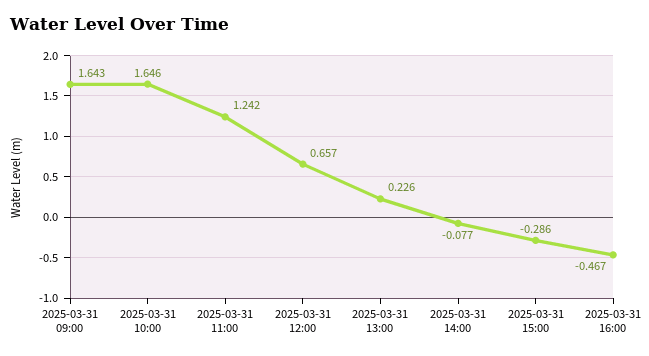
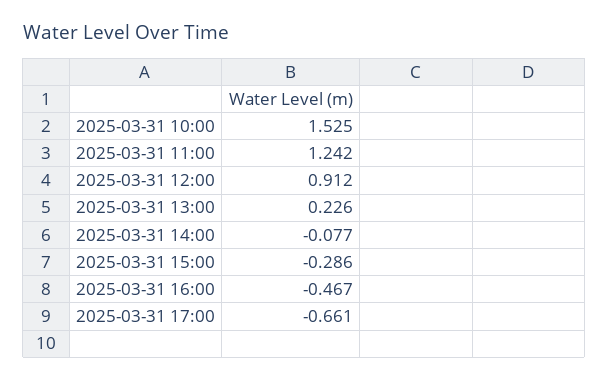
2025-03-31 09:00: 1.643 -> none
2025-03-31 10:00: 1.646 -> 1.525
2025-03-31 12:00: 0.657 -> 0.912
2025-03-31 17:00: none -> -0.661

